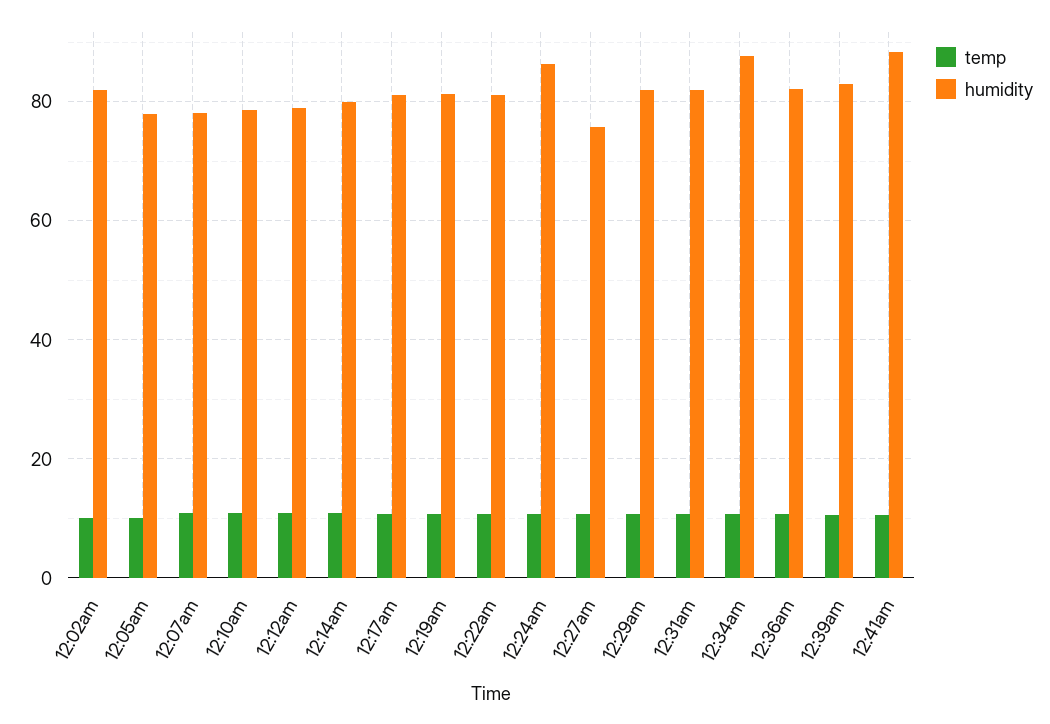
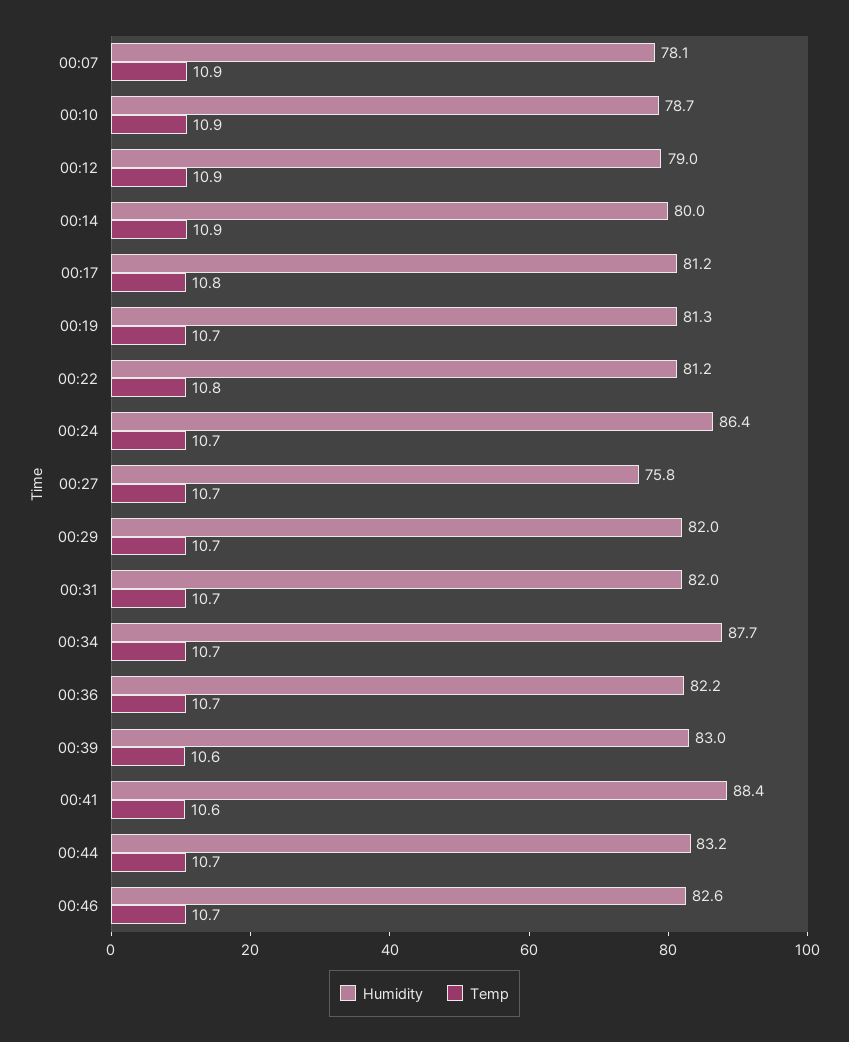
temp, 12:02am: 10 -> none
humidity, 12:02am: 82 -> none
temp, 12:05am: 10 -> none
humidity, 12:05am: 78 -> none
humidity, 00:44: none -> 83.2
temp, 00:44: none -> 10.7
humidity, 00:46: none -> 82.6
temp, 00:46: none -> 10.7

